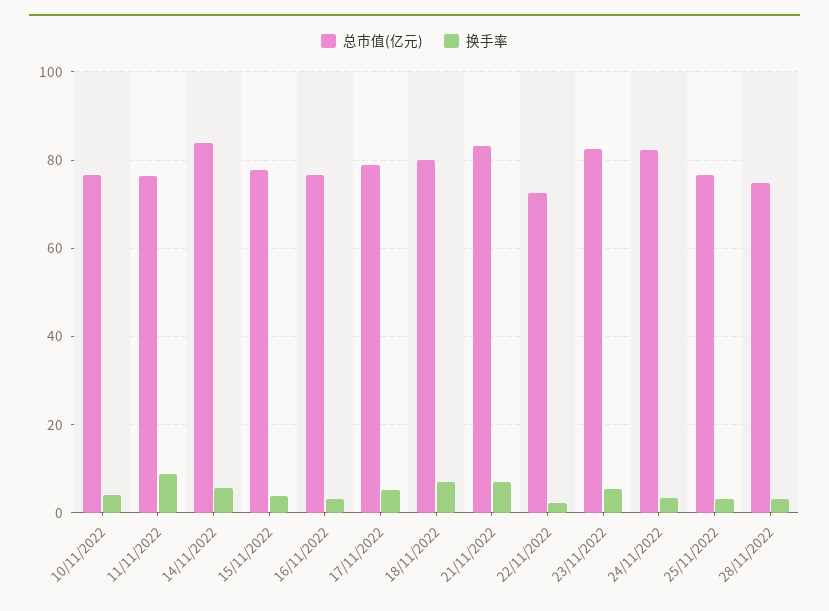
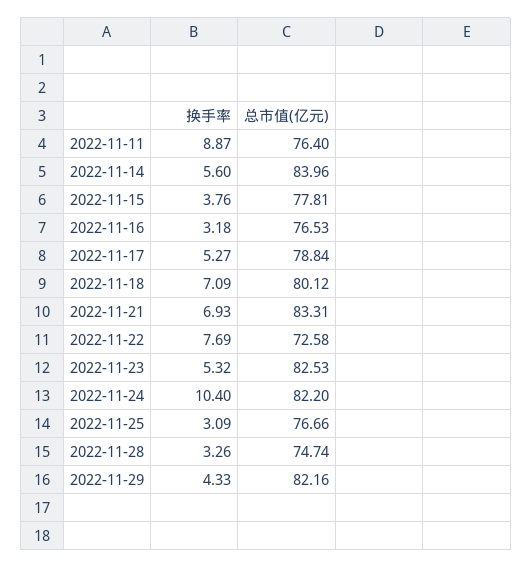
总市值(亿元), 10/11/2022: 76 -> none
换手率, 10/11/2022: 4 -> none
换手率, 22/11/2022: 2 -> 7.69
换手率, 24/11/2022: 4 -> 10.4
换手率, 2022-11-29: none -> 4.33
总市值(亿元), 2022-11-29: none -> 82.16

